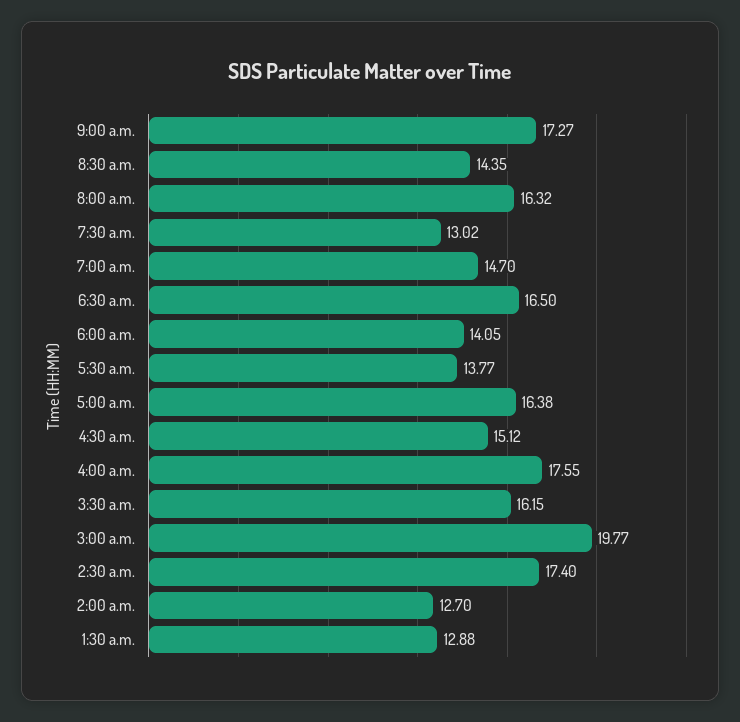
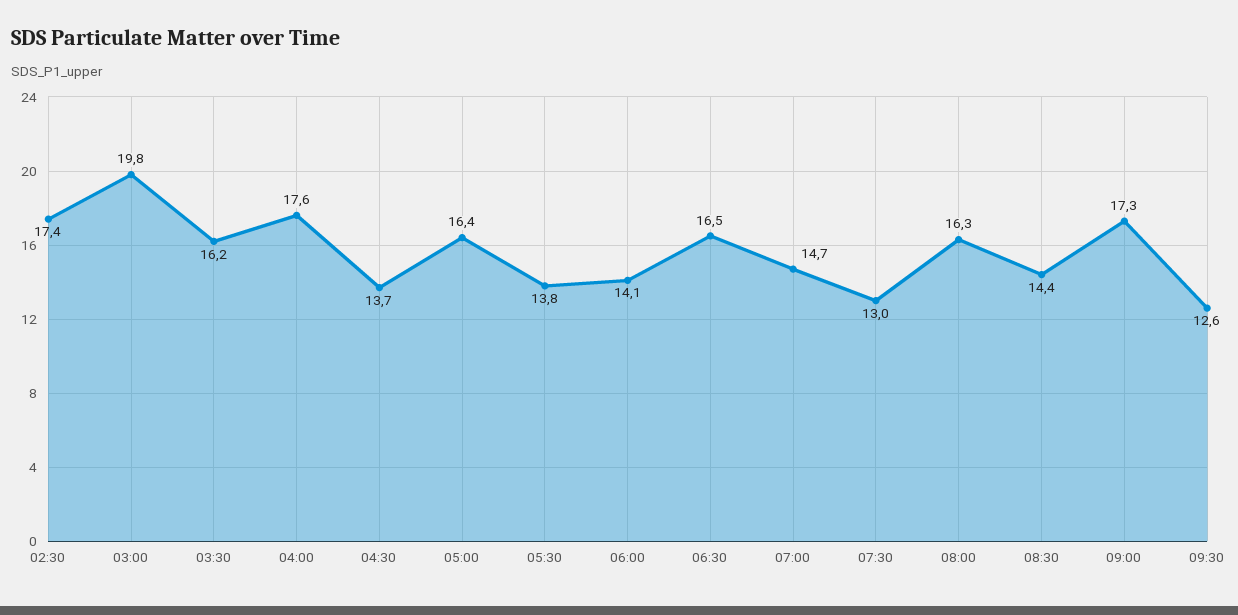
4:30 a.m.: 15.12 -> 13.7
2:00 a.m.: 12.7 -> none
1:30 a.m.: 12.88 -> none
09:30: none -> 12.6

